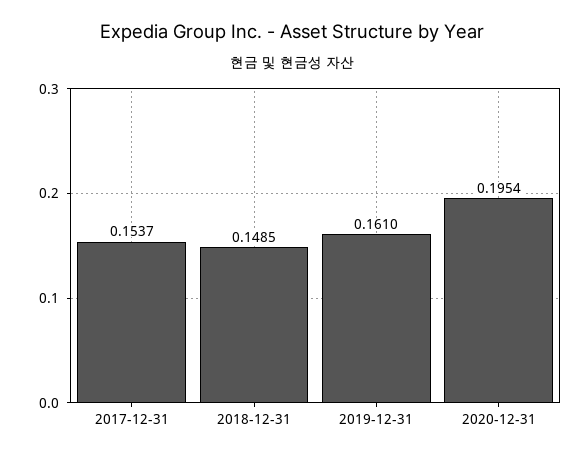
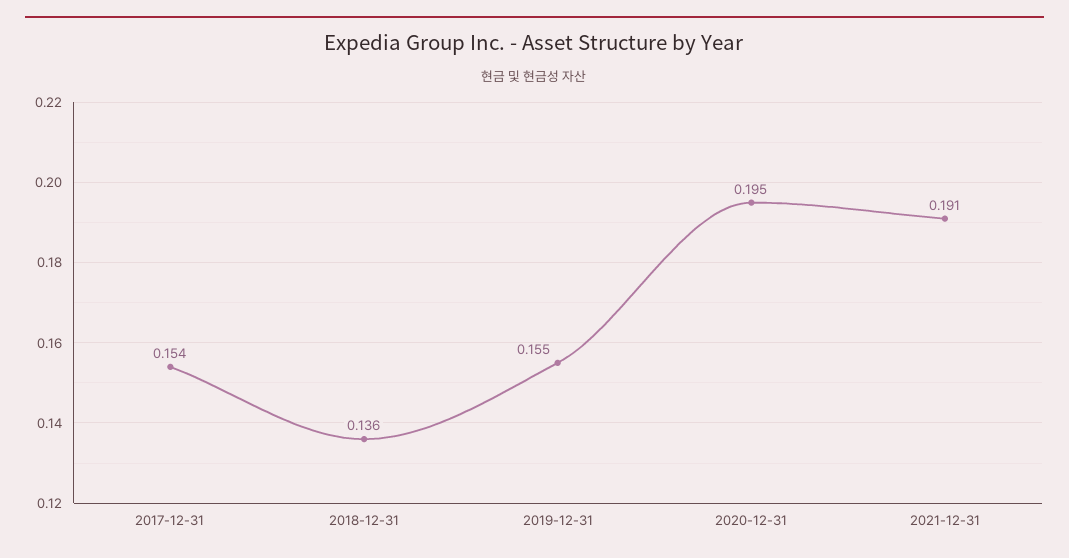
2018-12-31: 0.1485 -> 0.136
2019-12-31: 0.161 -> 0.155
2021-12-31: none -> 0.191

